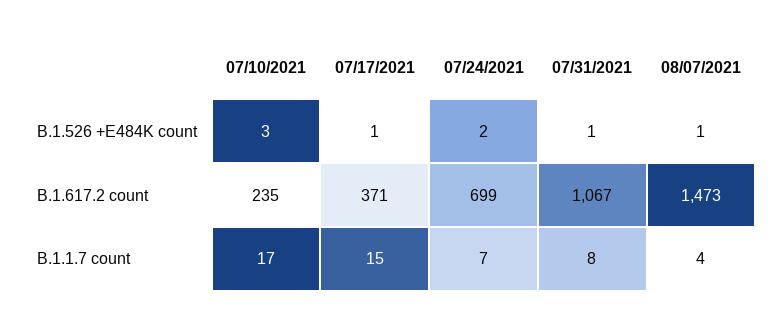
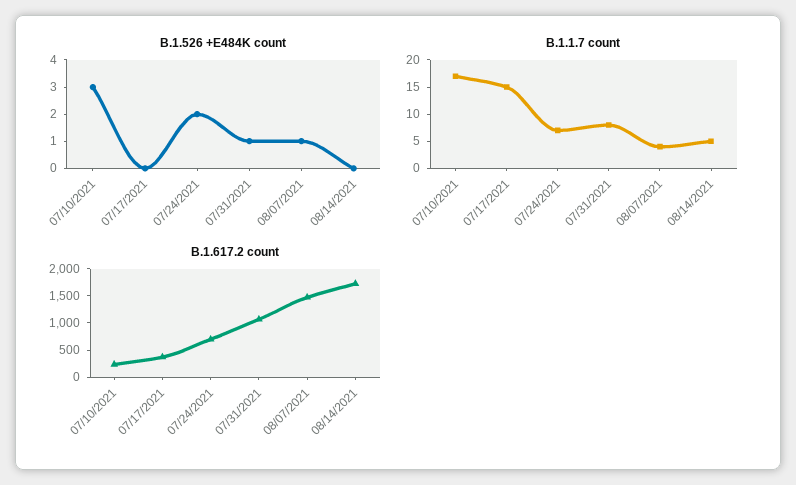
B.1.526 +E484K count, 07/17/2021: 1 -> 0
B.1.526 +E484K count, 08/14/2021: none -> 0
B.1.1.7 count, 08/14/2021: none -> 5
B.1.617.2 count, 08/14/2021: none -> 1750

